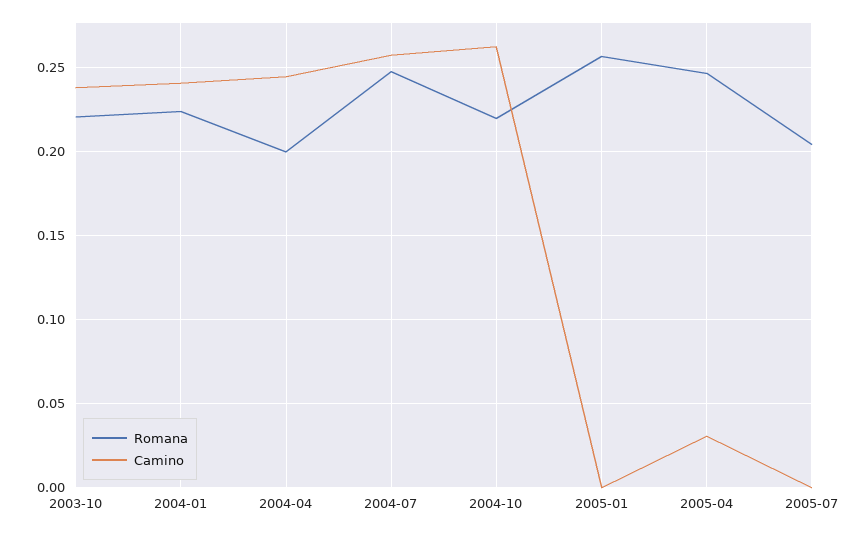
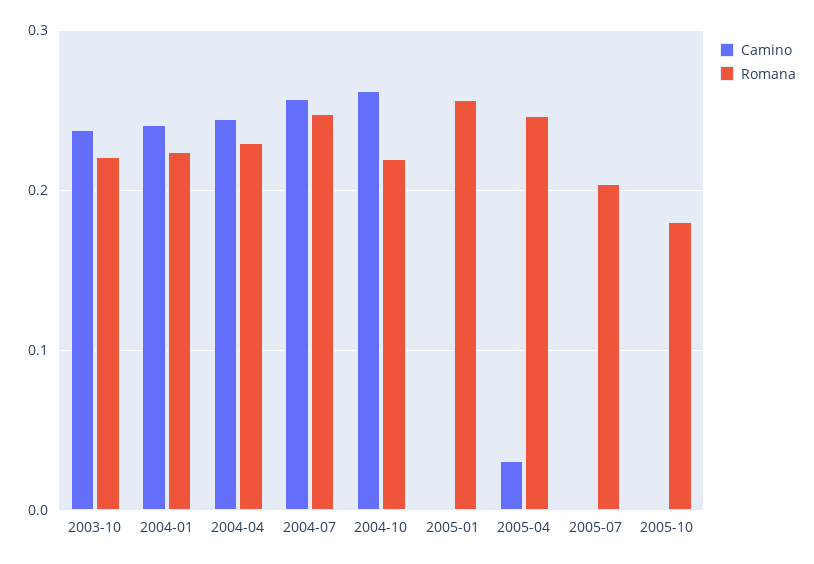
Romana, 2004-04: 0.2 -> 0.23
Camino, 2005-10: none -> 0
Romana, 2005-10: none -> 0.18

